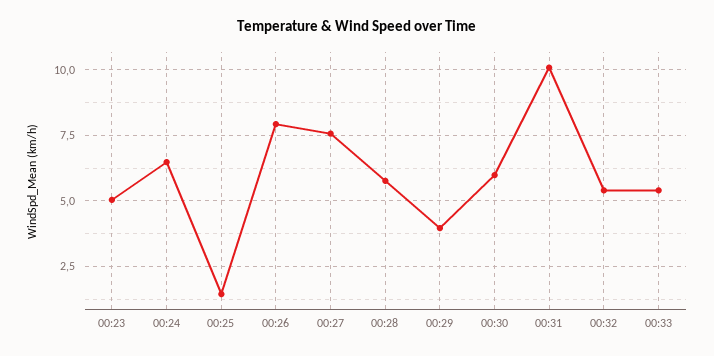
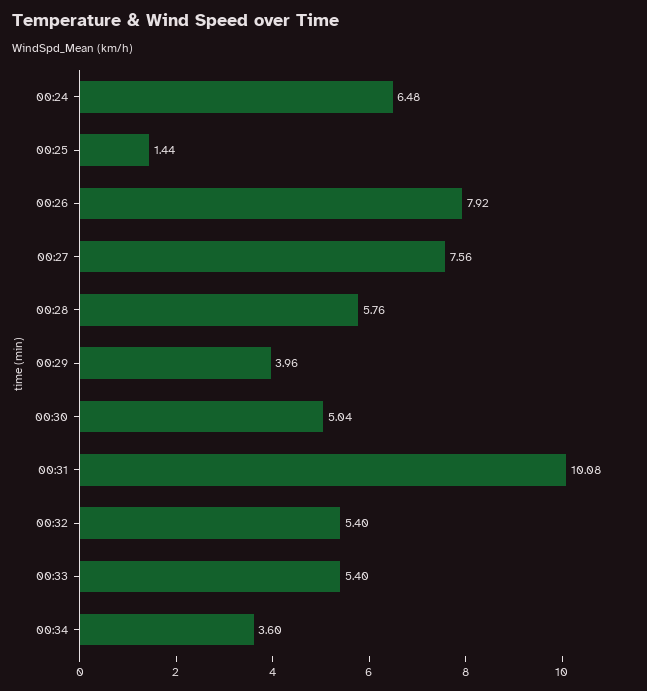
00:23: 5 -> none
00:30: 6 -> 5.04
00:34: none -> 3.6

